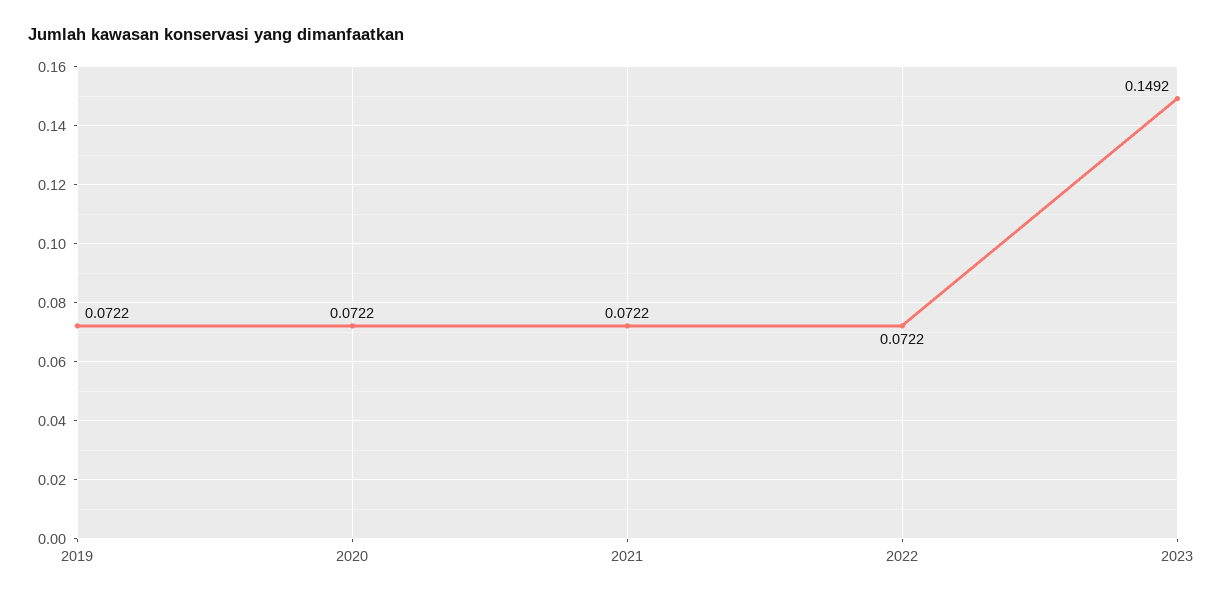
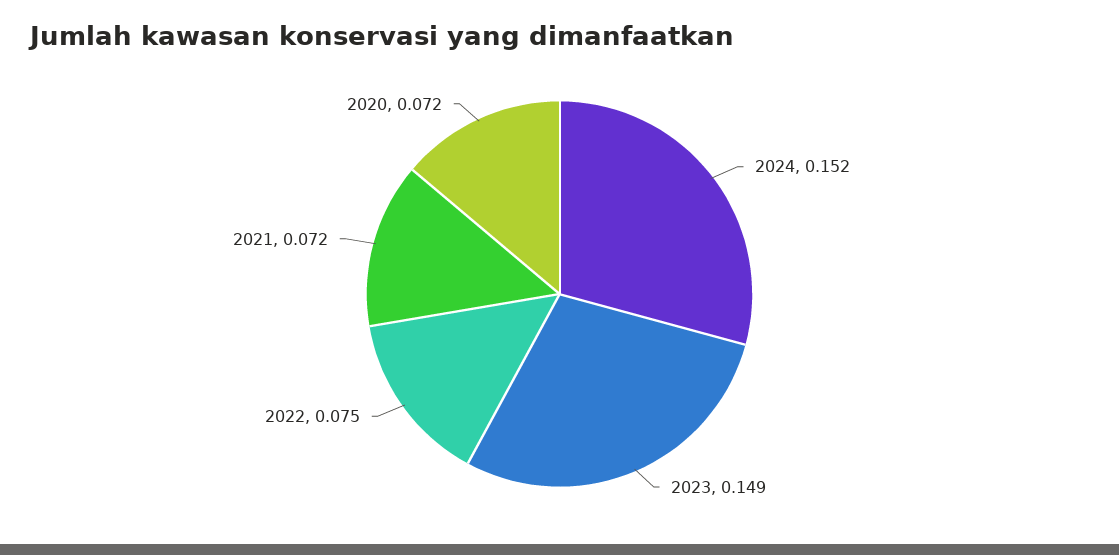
2019: 0.0722 -> none
2022: 0.0722 -> 0.075
2024: none -> 0.152

